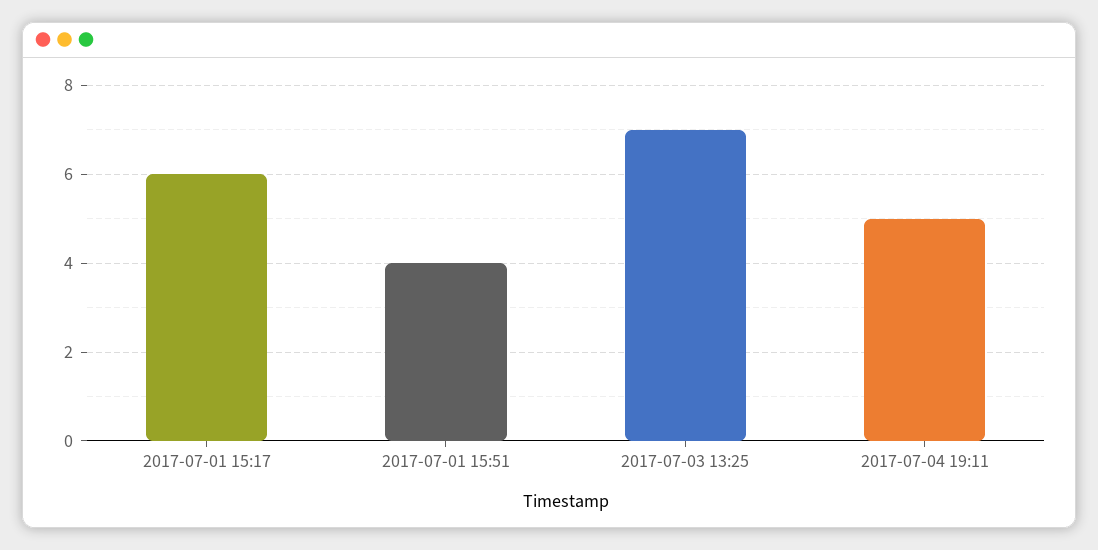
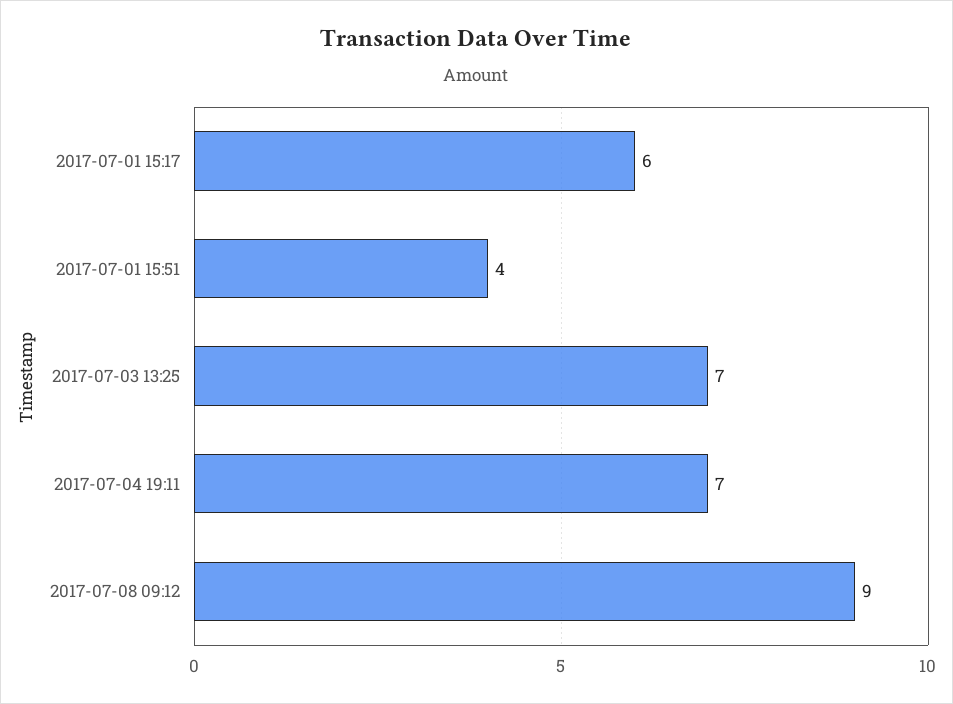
2017-07-04 19:11: 5 -> 7
2017-07-08 09:12: none -> 9

